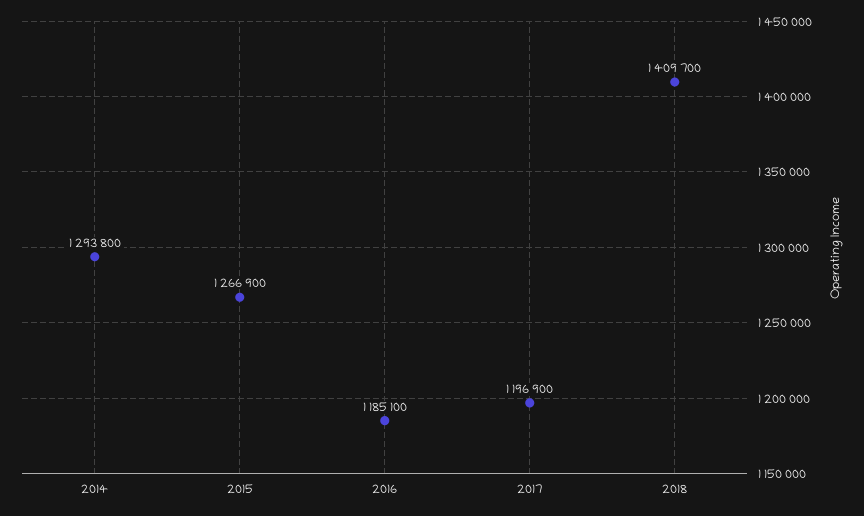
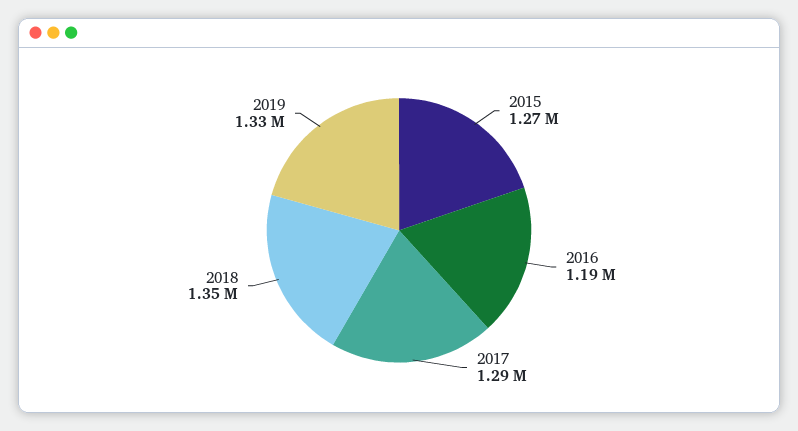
2014: 1293800 -> none
2017: 1196900 -> 1290000
2018: 1409700 -> 1350000
2019: none -> 1330000

